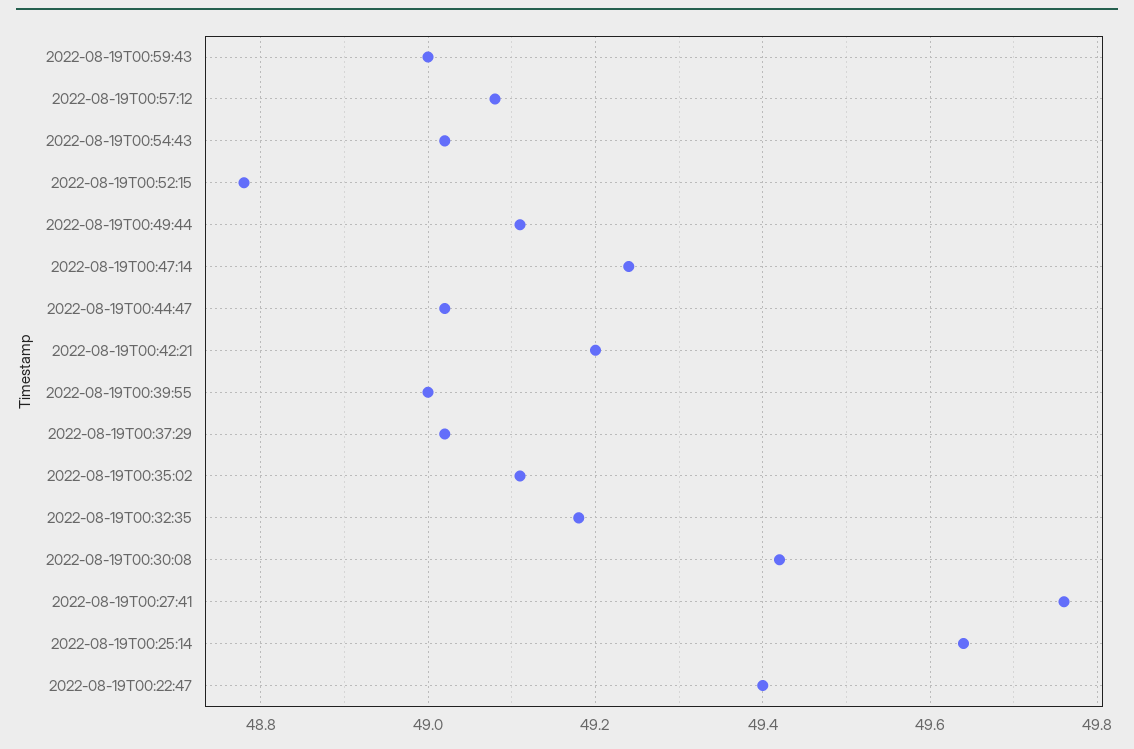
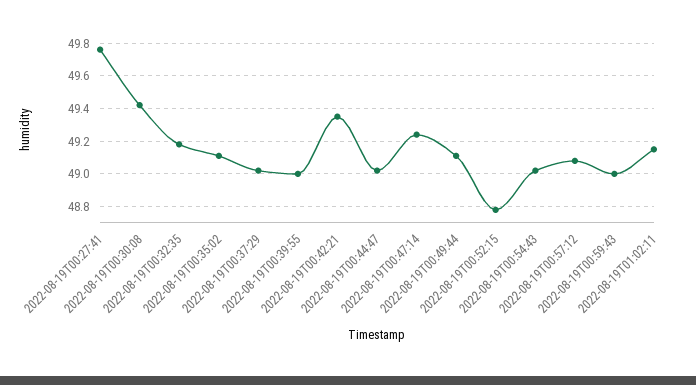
2022-08-19T00:42:21: 49.2 -> 49.35
2022-08-19T00:25:14: 49.65 -> none
2022-08-19T00:22:47: 49.4 -> none
2022-08-19T01:02:11: none -> 49.15

